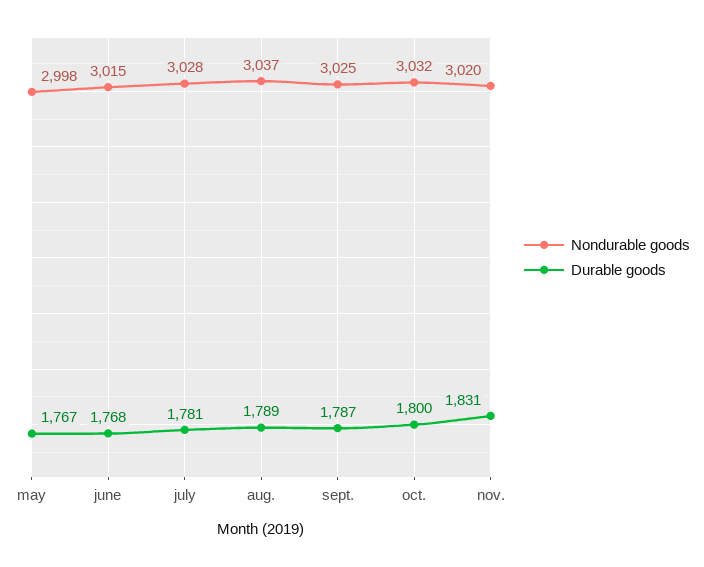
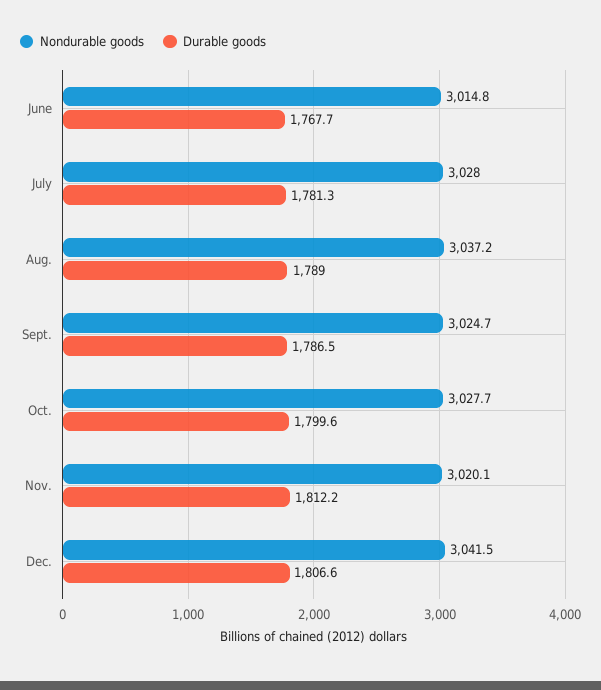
Nondurable goods, may: 2998 -> none
Durable goods, may: 1767 -> none
Nondurable goods, oct.: 3032 -> 3027.7
Durable goods, nov.: 1831 -> 1812.2
Nondurable goods, Dec.: none -> 3041.5
Durable goods, Dec.: none -> 1806.6

